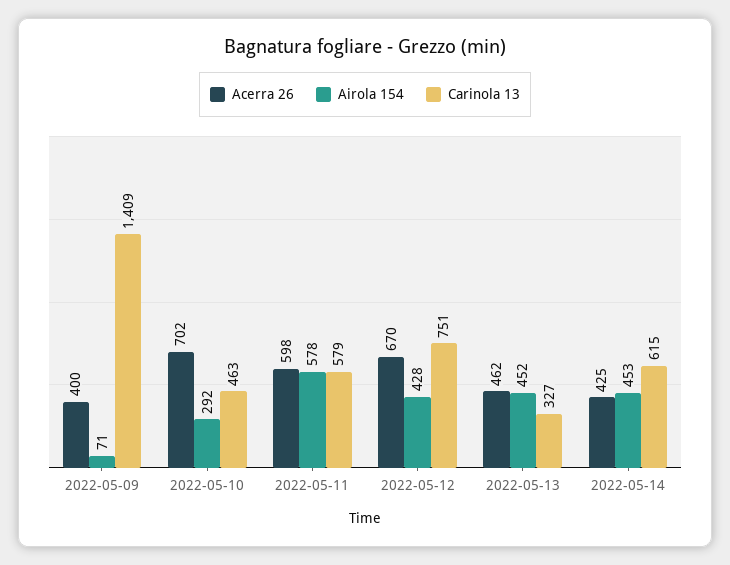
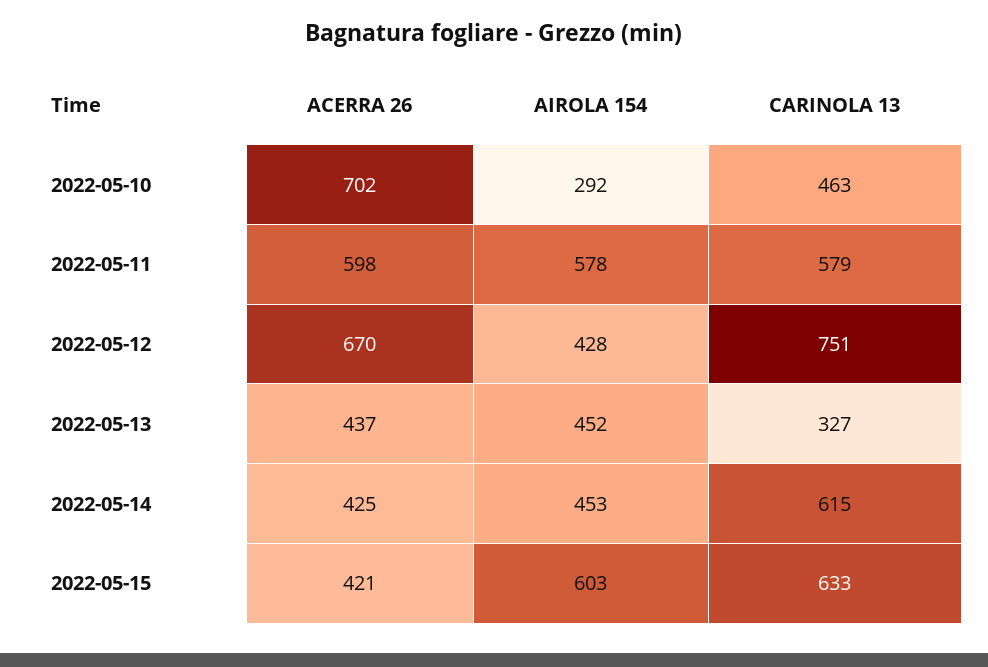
Acerra 26, 2022-05-09: 400 -> none
Airola 154, 2022-05-09: 71 -> none
Carinola 13, 2022-05-09: 1409 -> none
Acerra 26, 2022-05-13: 462 -> 437
Acerra 26, 2022-05-15: none -> 421
Airola 154, 2022-05-15: none -> 603
Carinola 13, 2022-05-15: none -> 633

